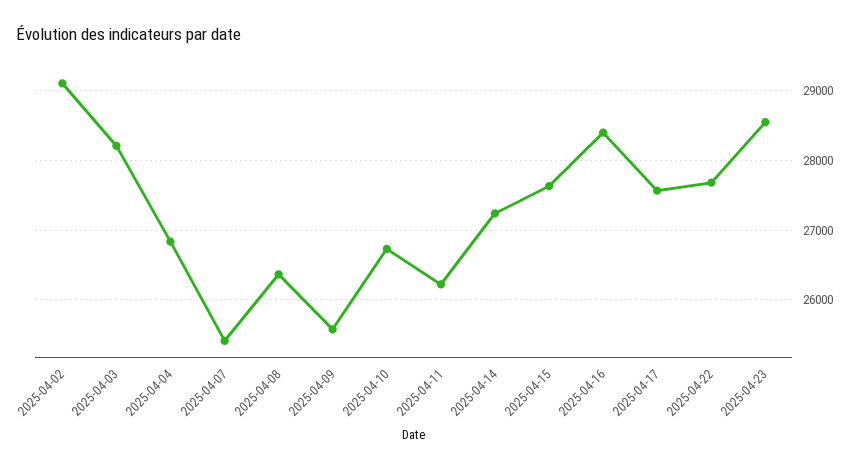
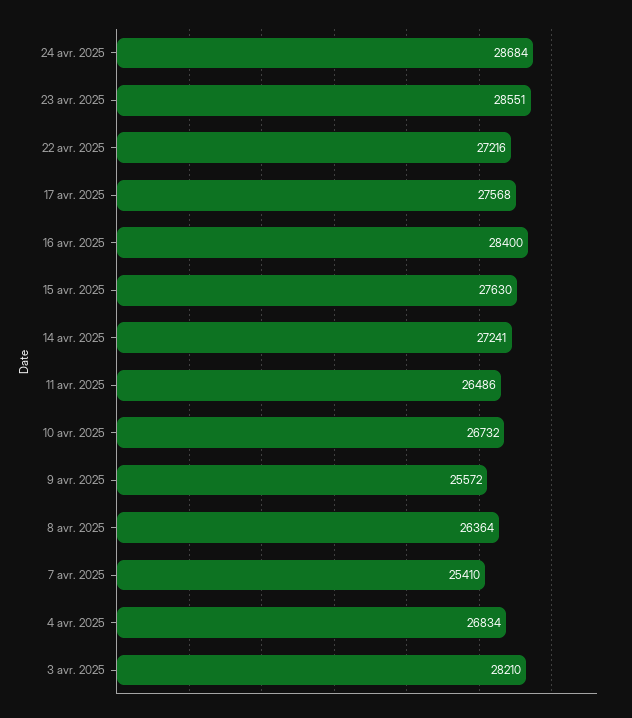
2025-04-02: 29100 -> none
2025-04-11: 26200 -> 26486
2025-04-22: 27700 -> 27216
24 avr. 2025: none -> 28684

